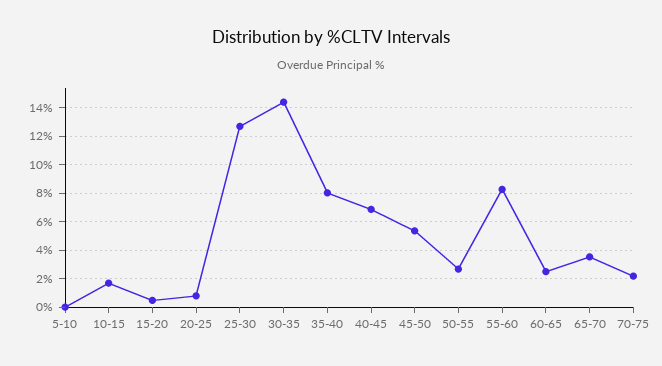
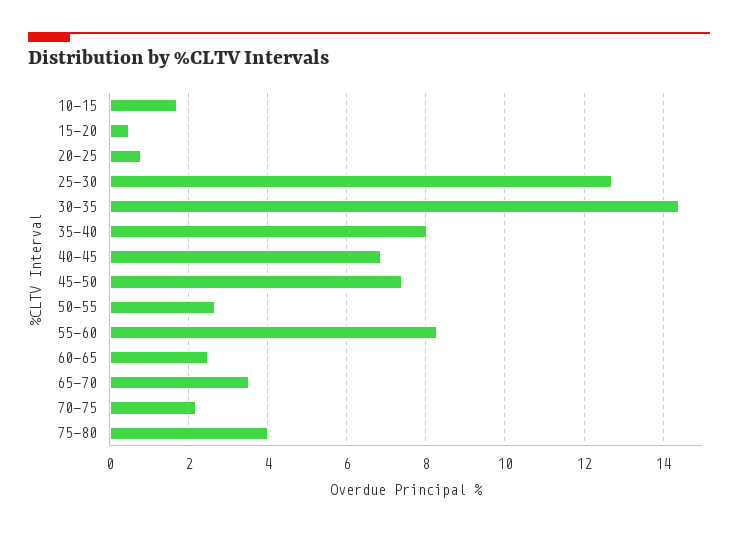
5-10: 0 -> none
45-50: 5.5 -> 7.4
75-80: none -> 4

